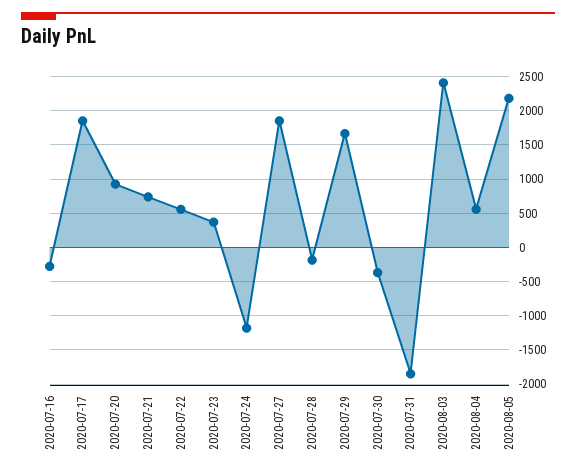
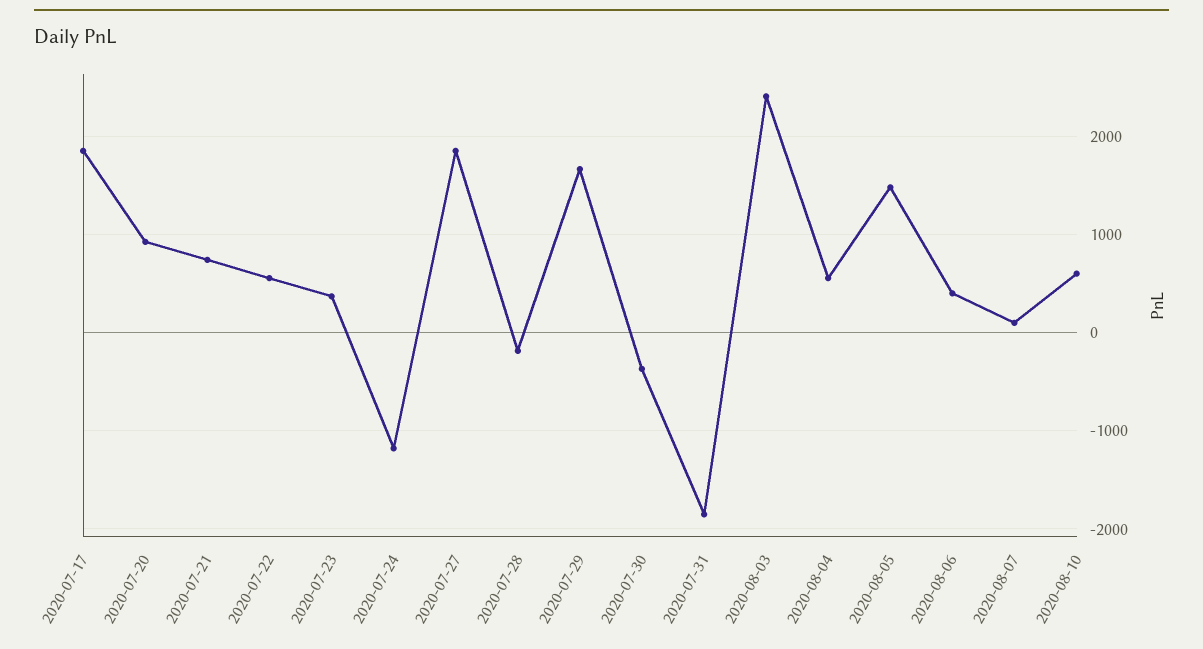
2020-07-16: -300 -> none
2020-08-05: 2200 -> 1500
2020-08-06: none -> 400
2020-08-07: none -> 100
2020-08-10: none -> 600

